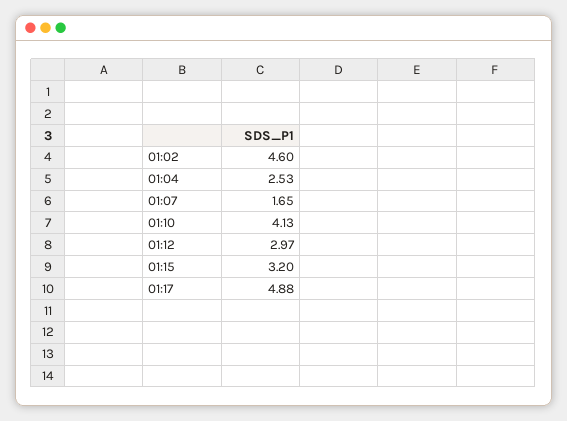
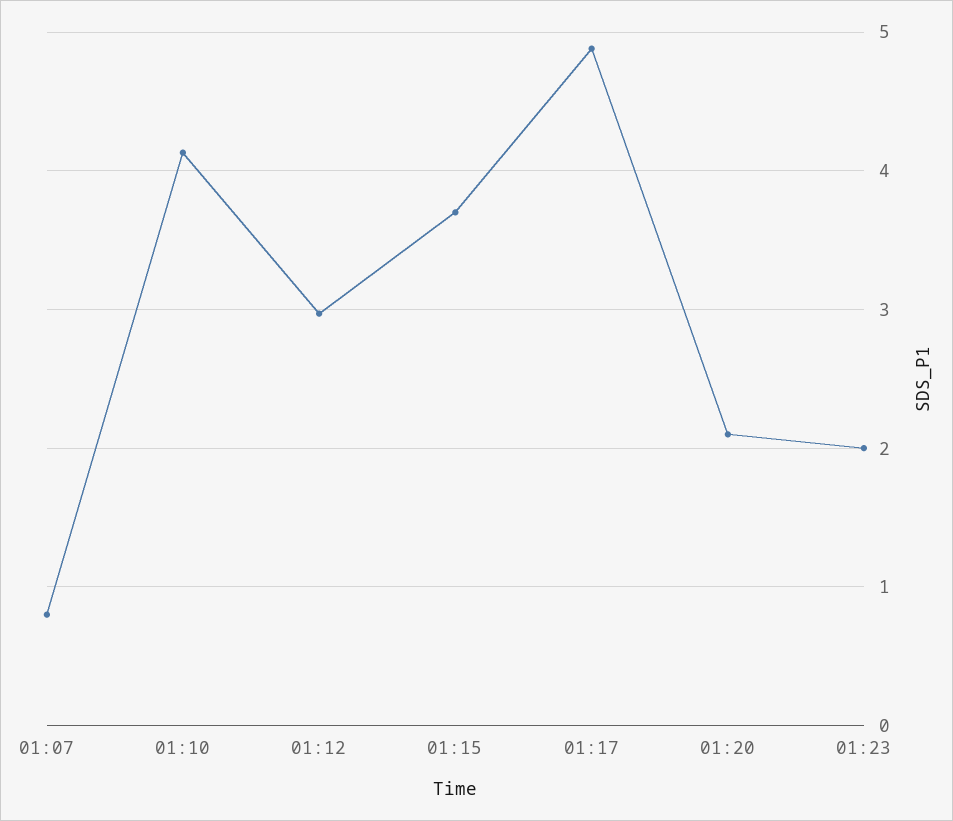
01:02: 4.6 -> none
01:04: 2.53 -> none
01:07: 1.65 -> 0.8
01:15: 3.2 -> 3.7
01:20: none -> 2.1
01:23: none -> 2

